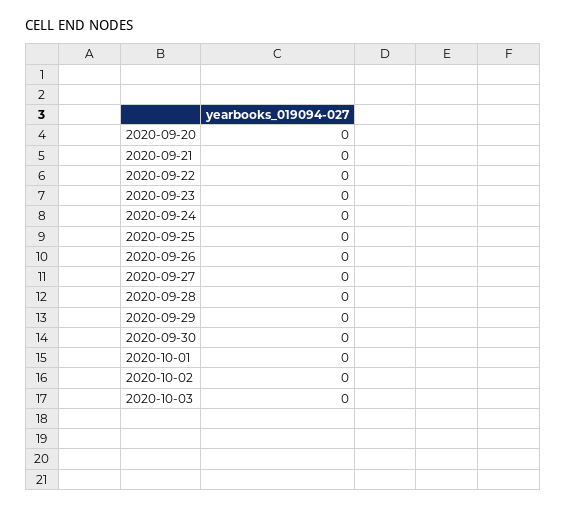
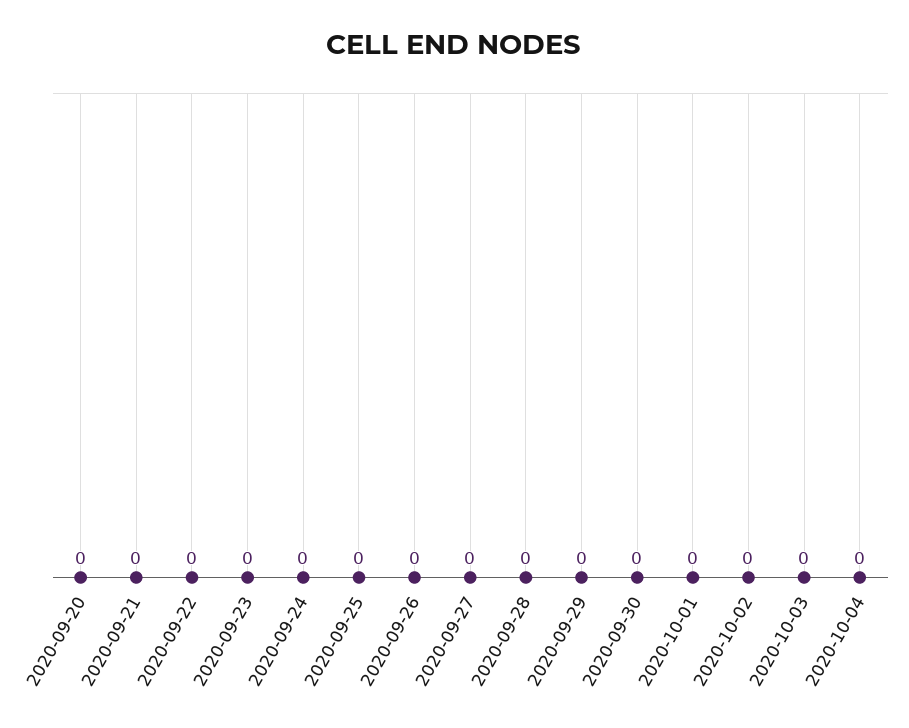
2020-10-04: none -> 0

